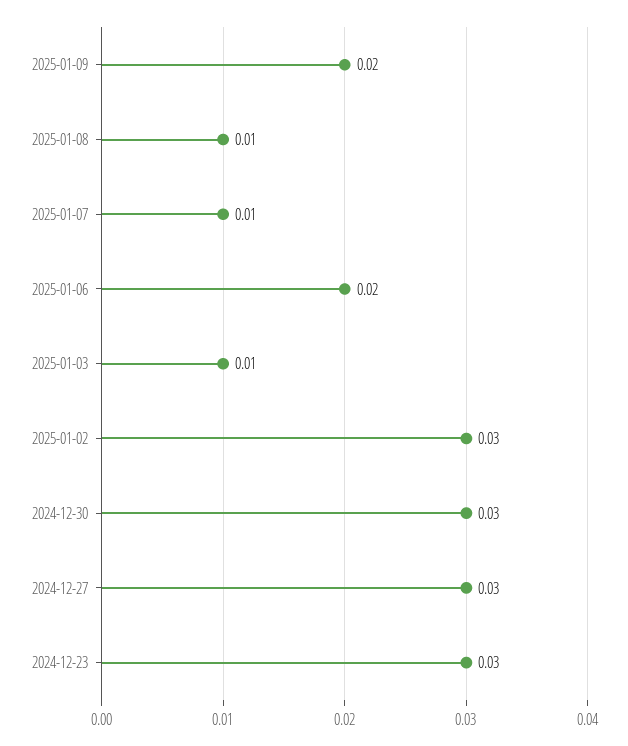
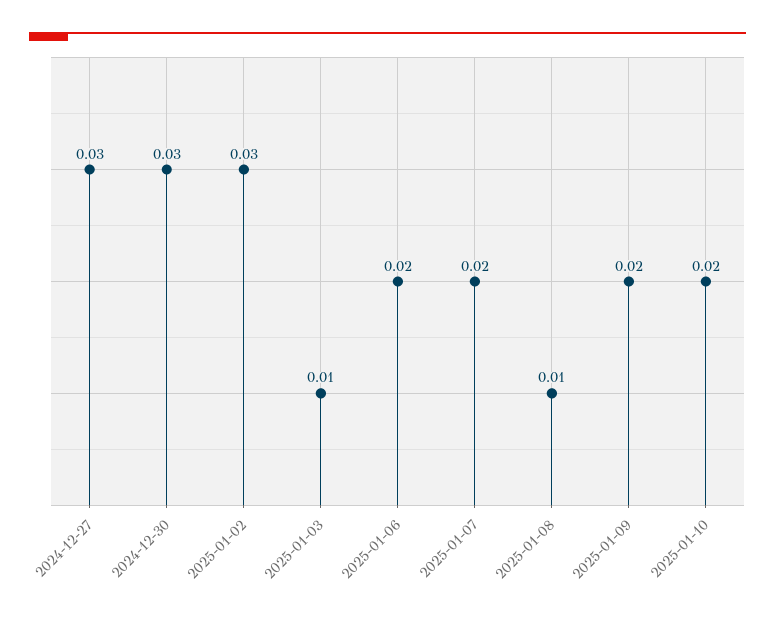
2025-01-07: 0.01 -> 0.02
2024-12-23: 0.03 -> none
2025-01-10: none -> 0.02

